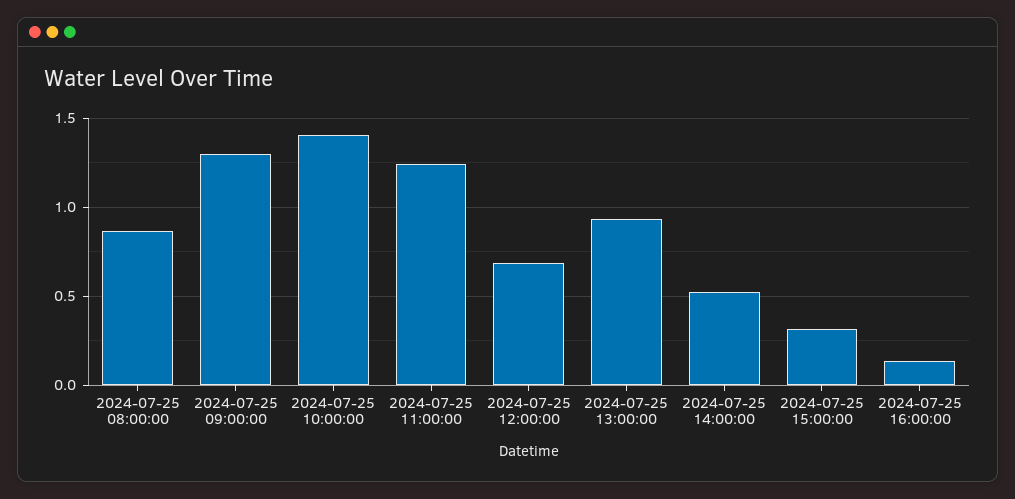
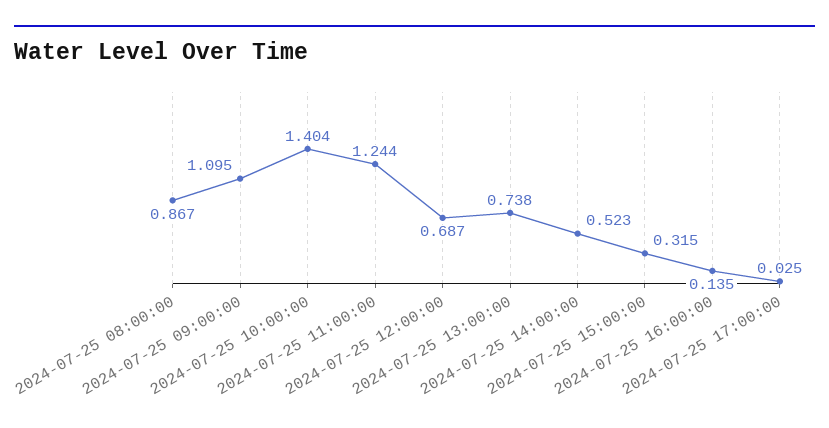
2024-07-25 09:00:00: 1.3 -> 1.095
2024-07-25 13:00:00: 0.95 -> 0.738
2024-07-25 17:00:00: none -> 0.025

